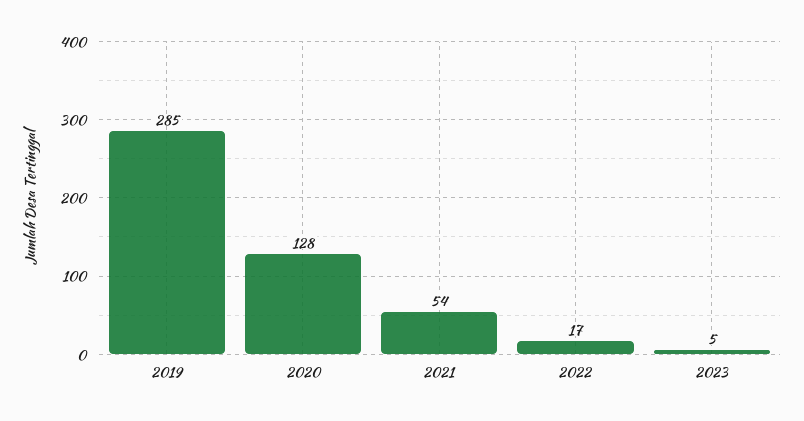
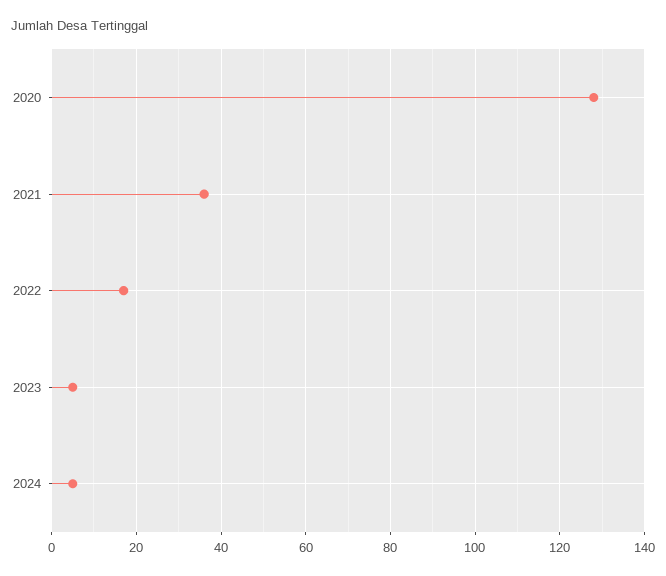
2019: 285 -> none
2021: 54 -> 35
2024: none -> 5

